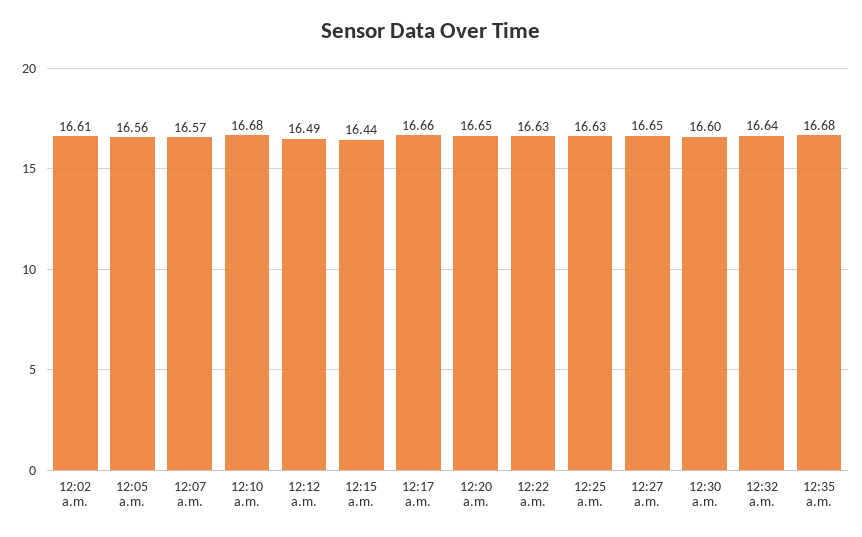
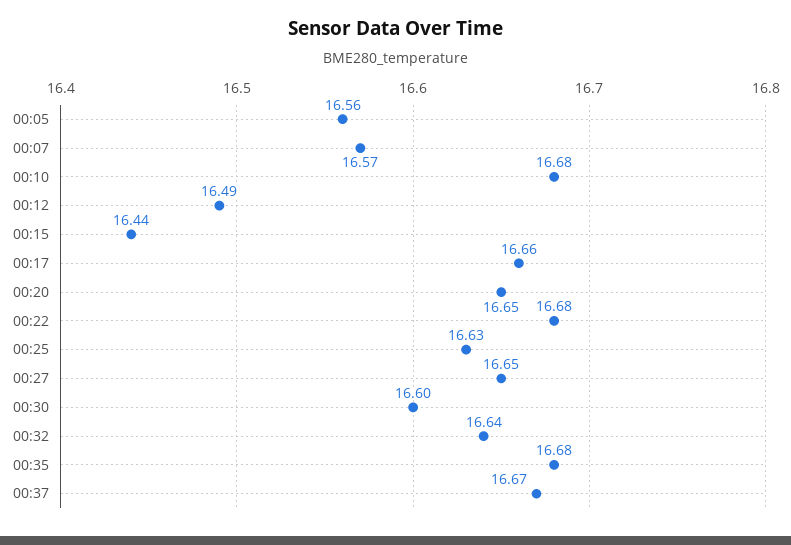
12:02 a.m.: 16.61 -> none
12:22 a.m.: 16.63 -> 16.68
00:37: none -> 16.67

